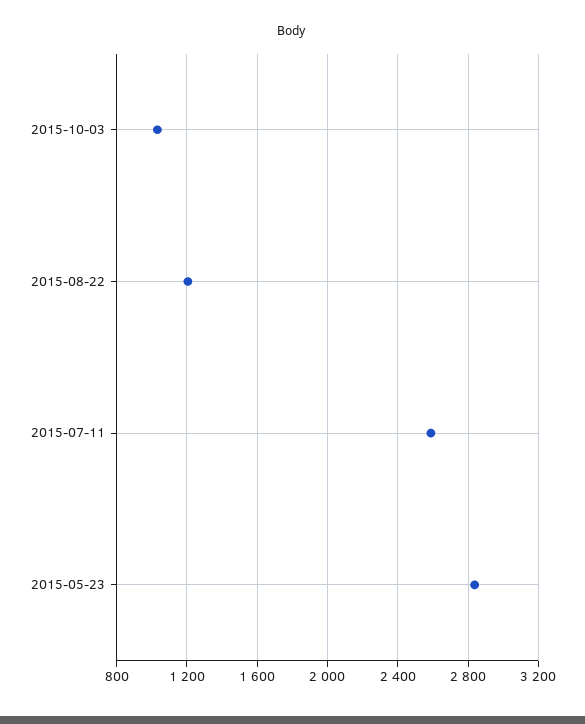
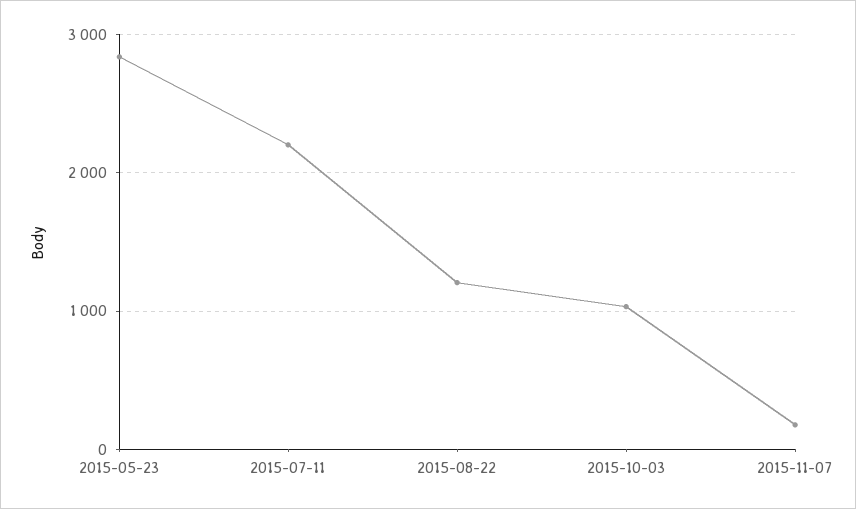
2015-07-11: 2600 -> 2200
2015-11-07: none -> 200

